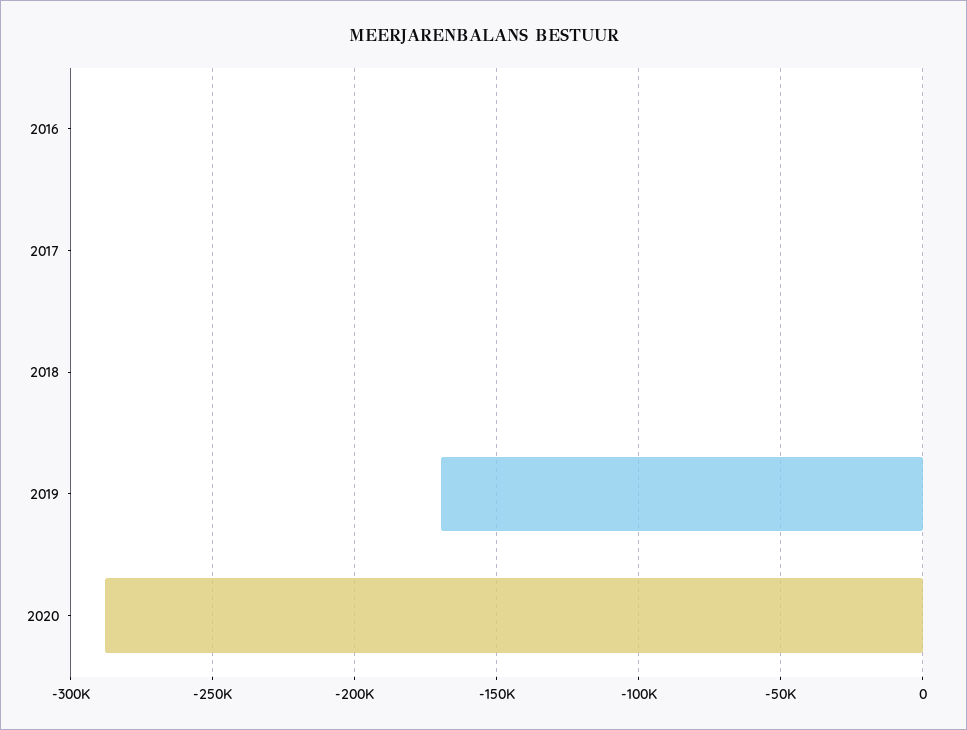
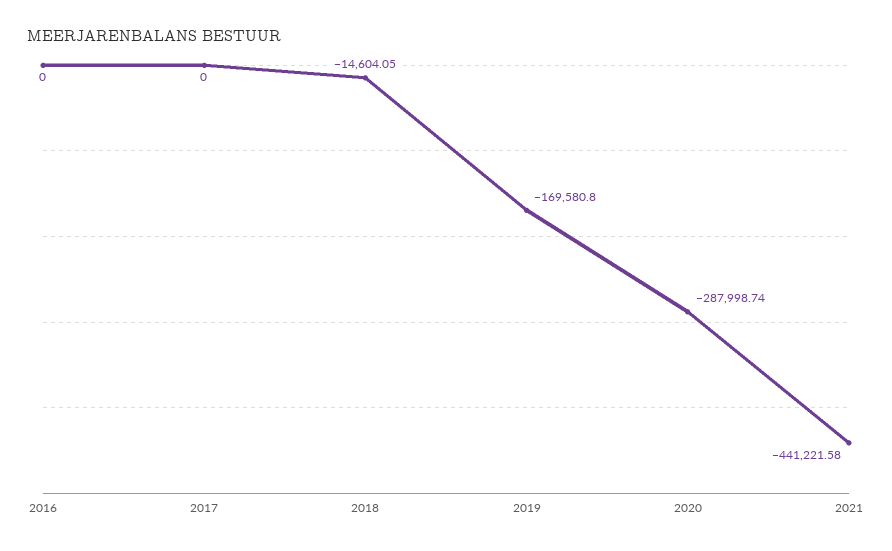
2018: 0 -> -14604.05
2021: none -> -441221.58

